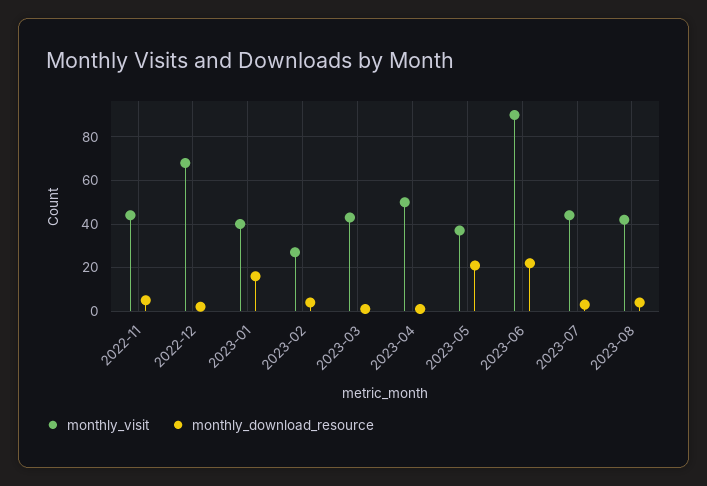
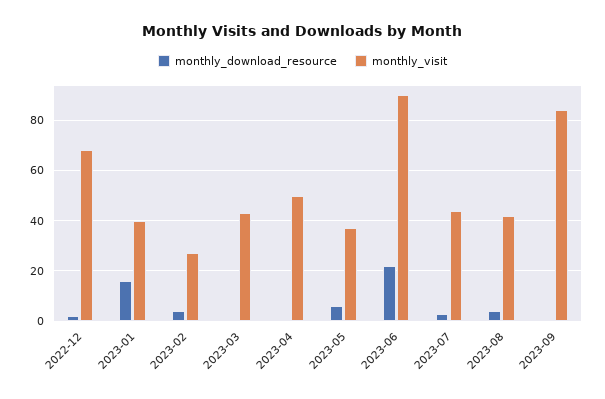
monthly_visit, 2022-11: 45 -> none
monthly_download_resource, 2022-11: 5 -> none
monthly_download_resource, 2023-05: 20 -> 5
monthly_download_resource, 2023-09: none -> 0
monthly_visit, 2023-09: none -> 85

